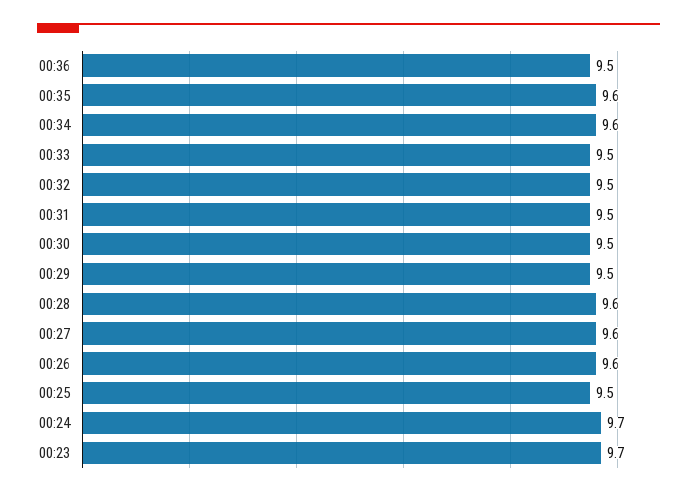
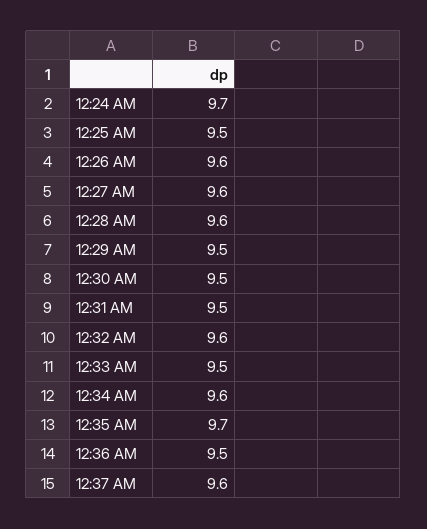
00:35: 9.6 -> 9.7
00:32: 9.5 -> 9.6
00:23: 9.7 -> none
12:37 AM: none -> 9.6

